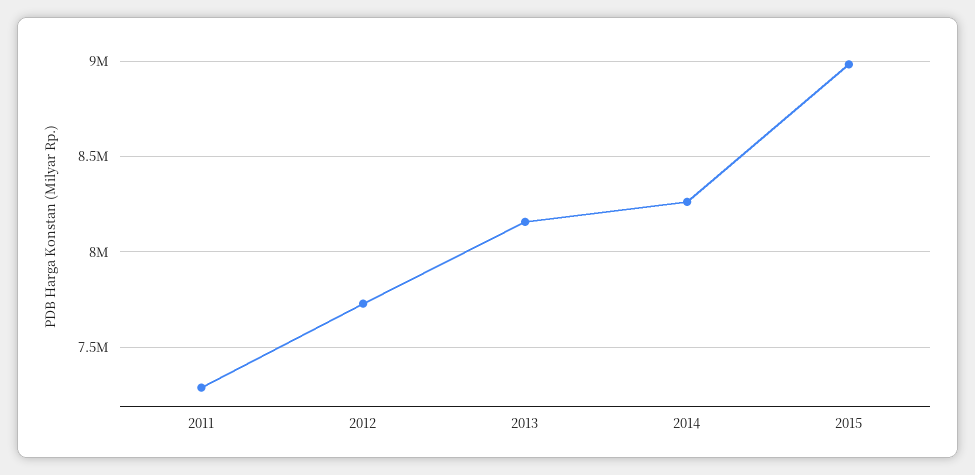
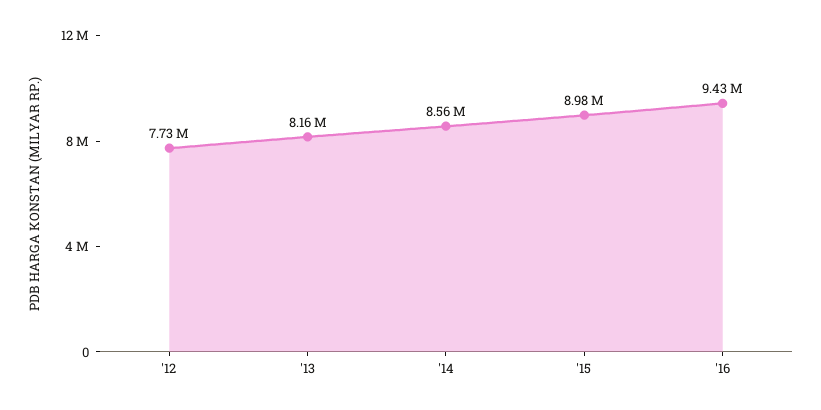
2011: 7300000 -> none
2014: 8250000 -> 8560000
'16: none -> 9430000

